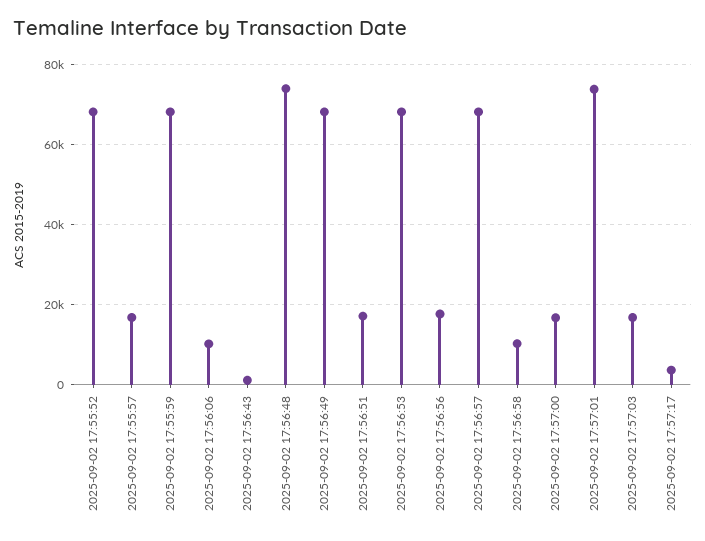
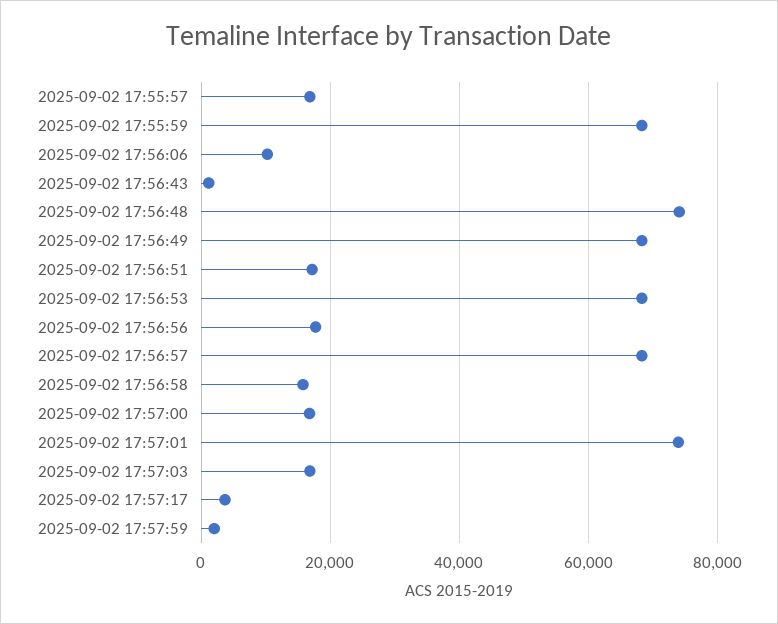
2025-09-02 17:55:52: 68000 -> none
2025-09-02 17:56:58: 10000 -> 16000
2025-09-02 17:57:59: none -> 2000

